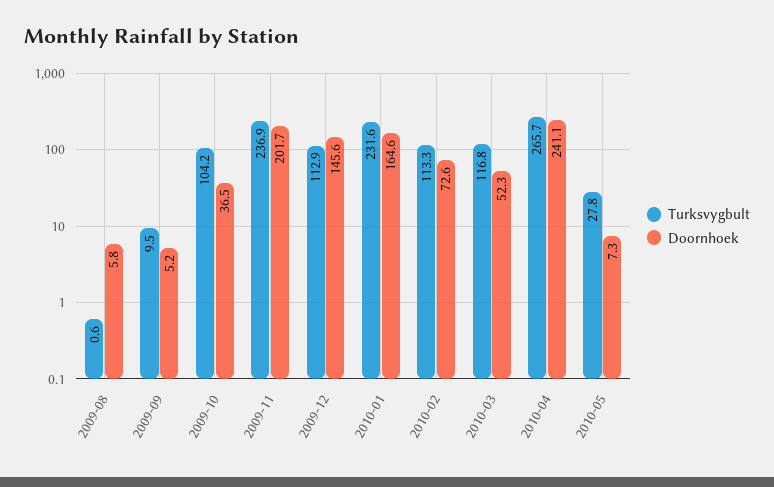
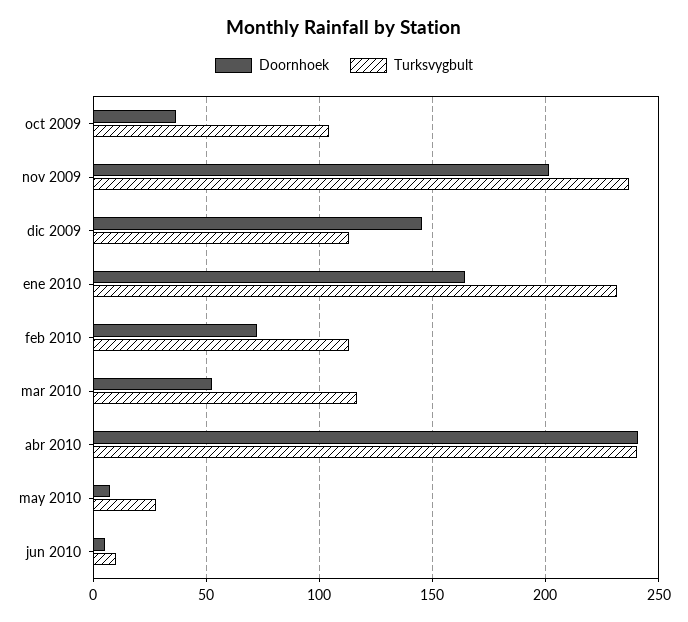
Turksvygbult, 2009-08: 0.6 -> none
Doornhoek, 2009-08: 5.8 -> none
Turksvygbult, 2009-09: 9.5 -> none
Doornhoek, 2009-09: 5.2 -> none
Turksvygbult, 2010-04: 265.7 -> 240
Doornhoek, jun 2010: none -> 5
Turksvygbult, jun 2010: none -> 10

